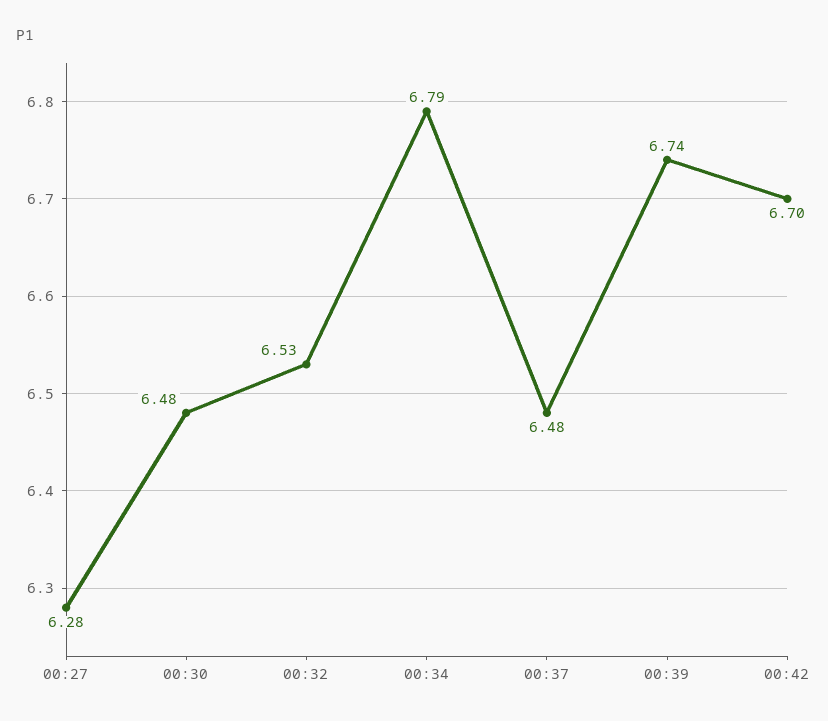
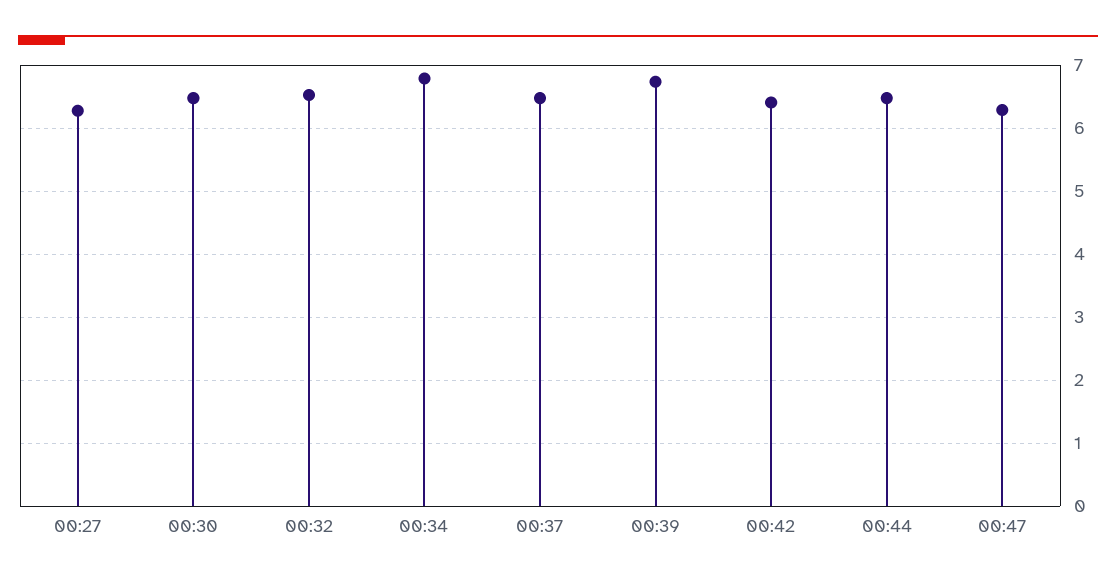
00:42: 6.7 -> 6.4
00:44: none -> 6.5
00:47: none -> 6.3

